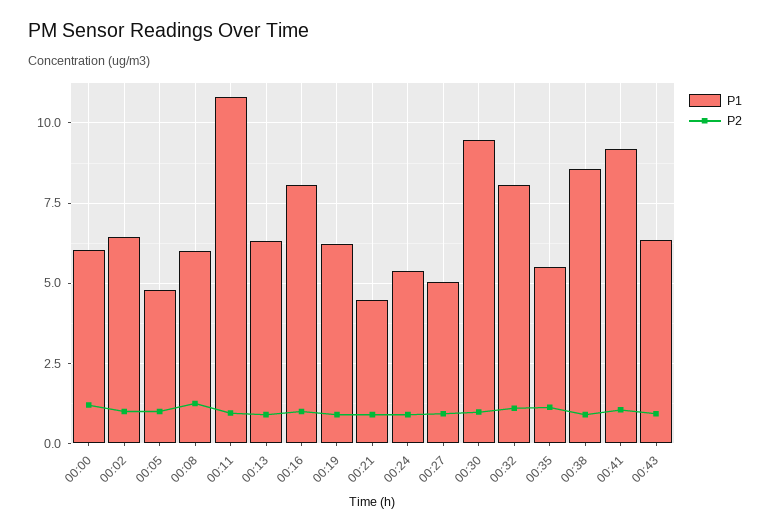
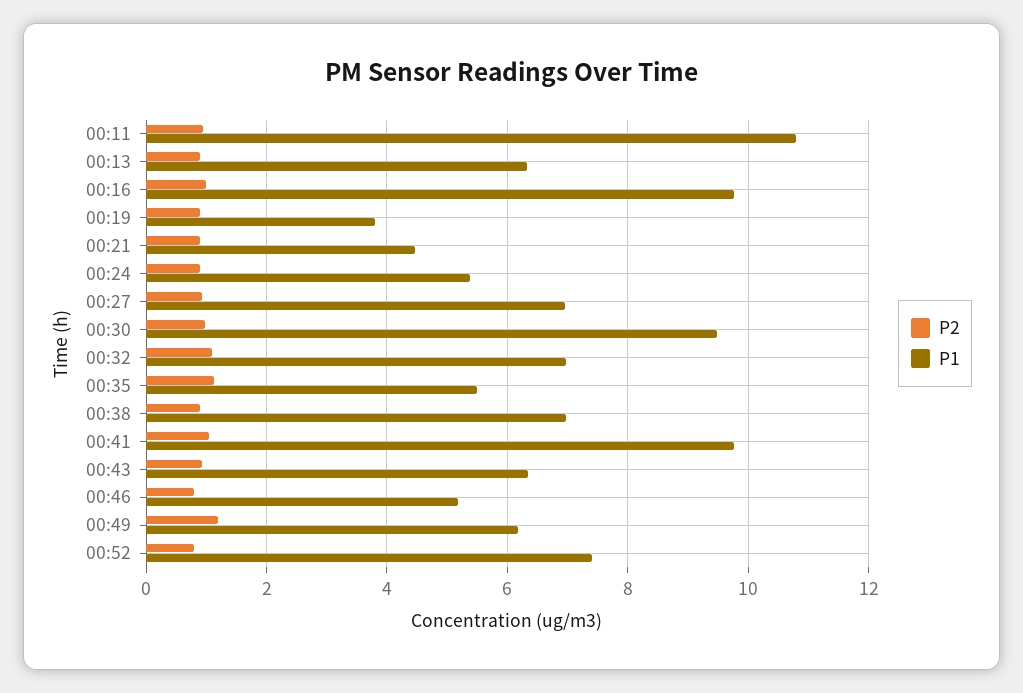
P1, 00:00: 6 -> none
P2, 00:00: 1.25 -> none
P1, 00:02: 6.5 -> none
P2, 00:02: 1 -> none
P1, 00:05: 4.75 -> none
P2, 00:05: 1 -> none
P1, 00:08: 6 -> none
P2, 00:08: 1.25 -> none
P1, 00:16: 8 -> 9.8
P1, 00:19: 6.25 -> 3.8
P1, 00:27: 5 -> 7
P1, 00:32: 8 -> 7
P1, 00:38: 8.5 -> 7
P1, 00:41: 9.25 -> 9.8
P2, 00:46: none -> 0.8
P1, 00:46: none -> 5.2
P2, 00:49: none -> 1.2
P1, 00:49: none -> 6.2
P2, 00:52: none -> 0.8
P1, 00:52: none -> 7.4

